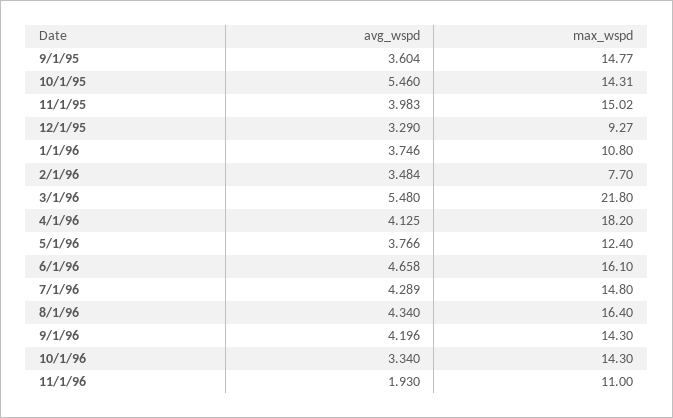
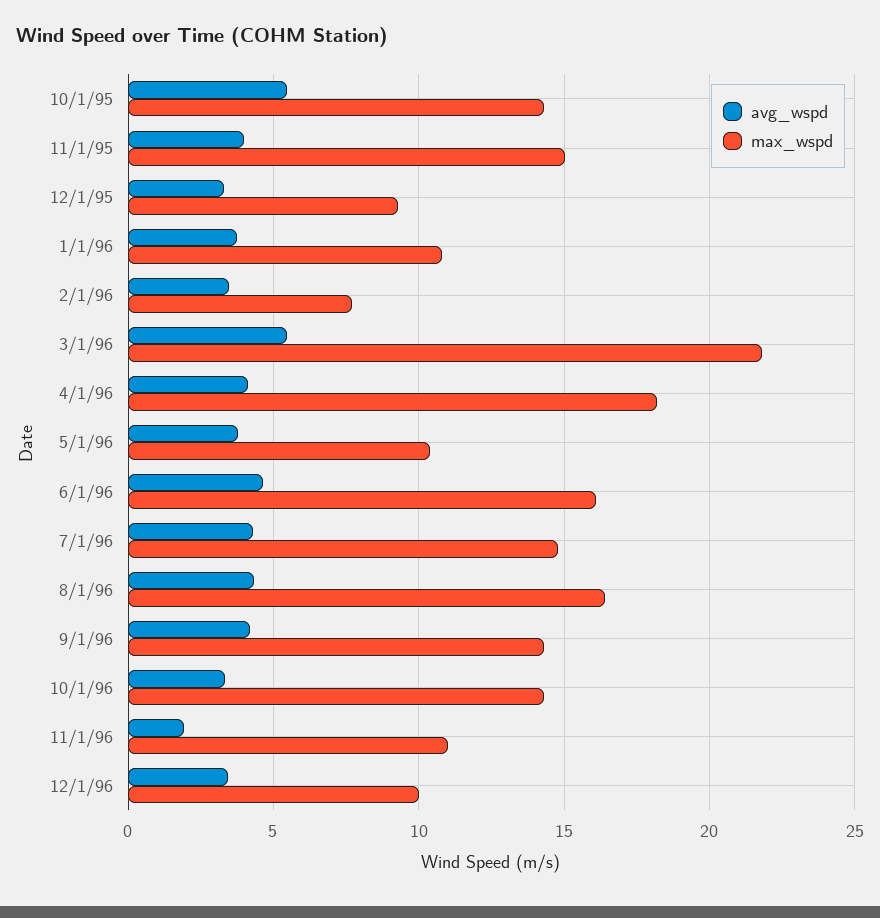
avg_wspd, 9/1/95: 3.604 -> none
max_wspd, 9/1/95: 14.77 -> none
max_wspd, 5/1/96: 12.4 -> 10.5
avg_wspd, 12/1/96: none -> 3.5
max_wspd, 12/1/96: none -> 10

